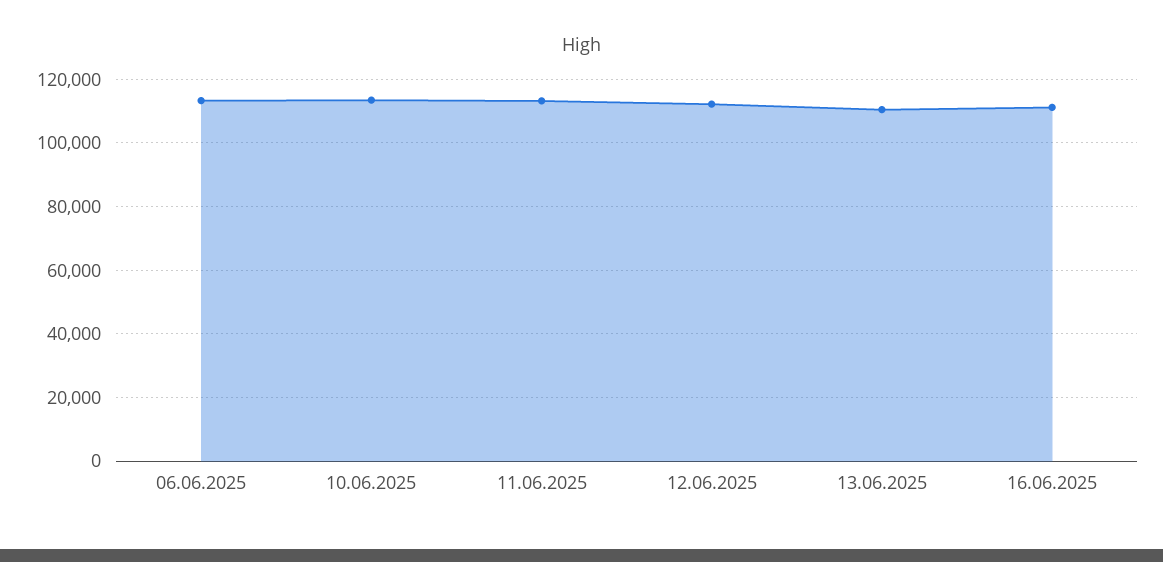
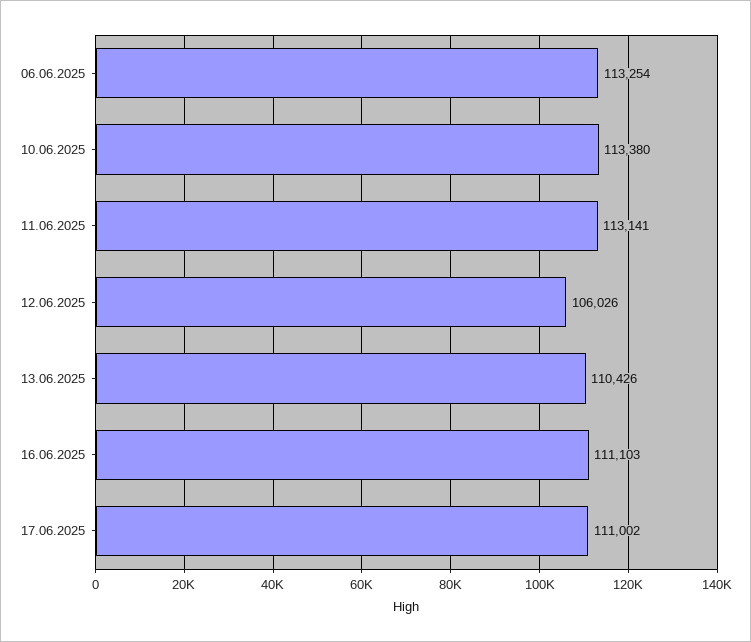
12.06.2025: 112000 -> 106026
17.06.2025: none -> 111002

